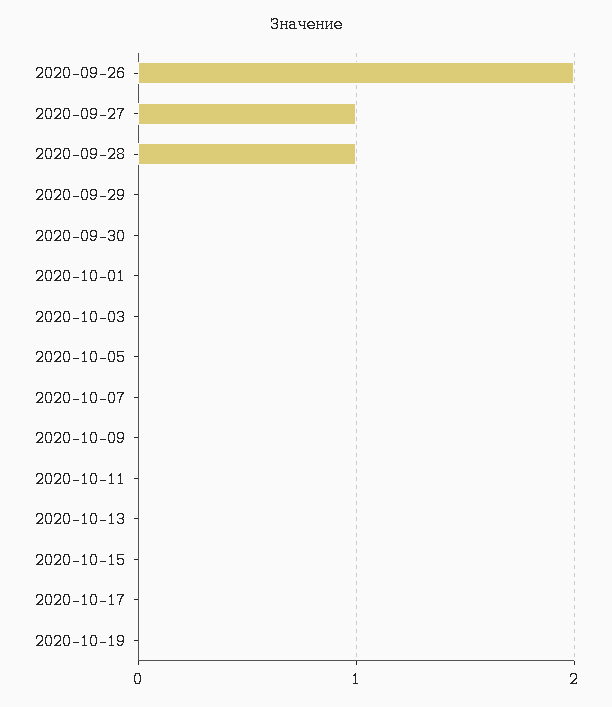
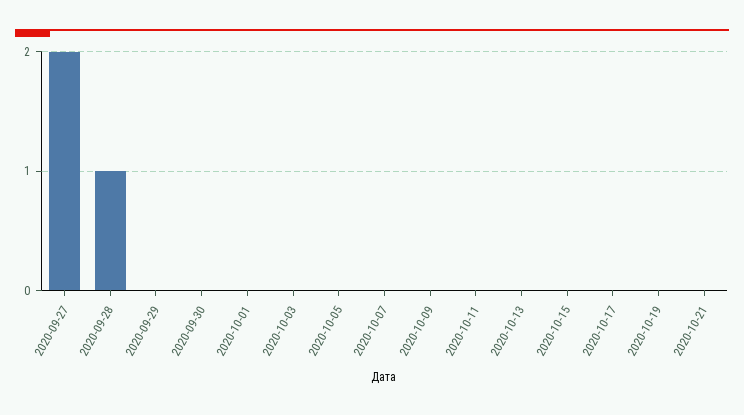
2020-09-26: 2 -> none
2020-09-27: 1 -> 2
2020-10-21: none -> 0

